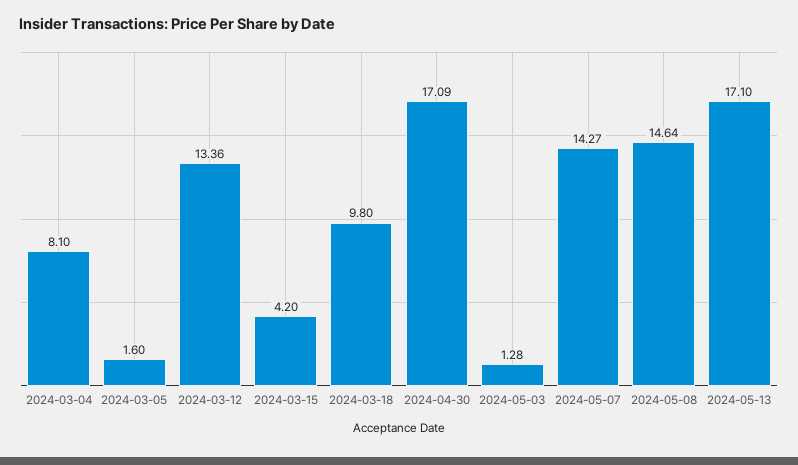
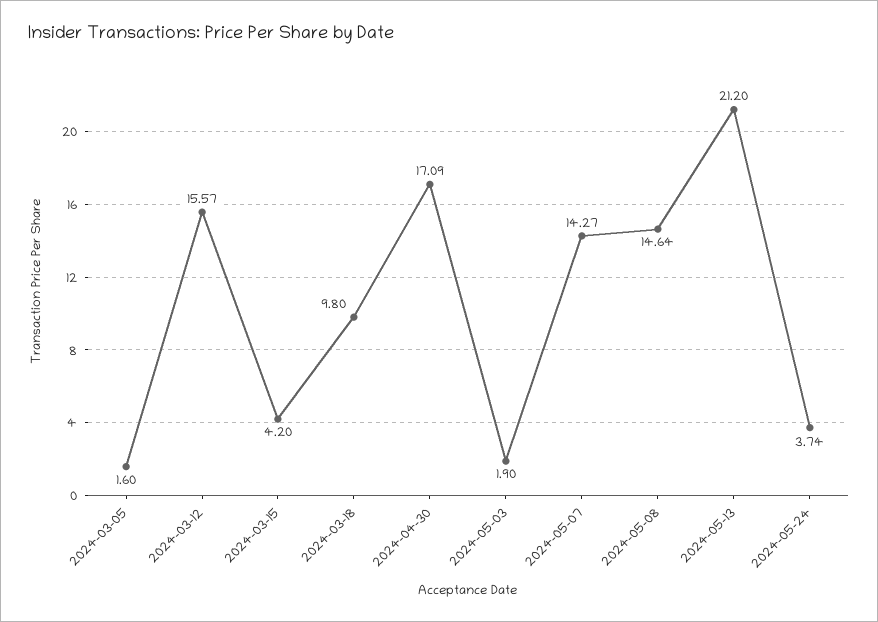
2024-03-04: 8.1 -> none
2024-03-12: 13.36 -> 15.57
2024-05-03: 1.28 -> 1.9
2024-05-13: 17.1 -> 21.2
2024-05-24: none -> 3.74

